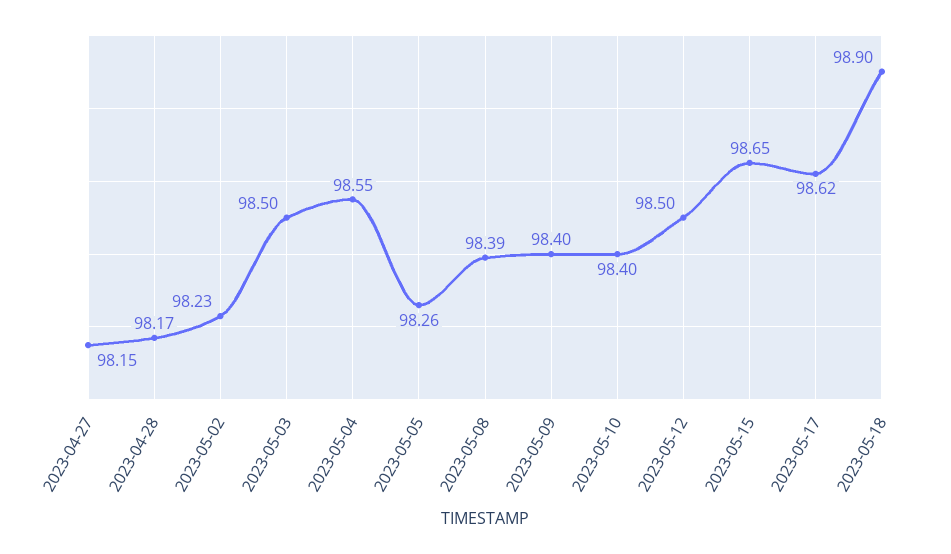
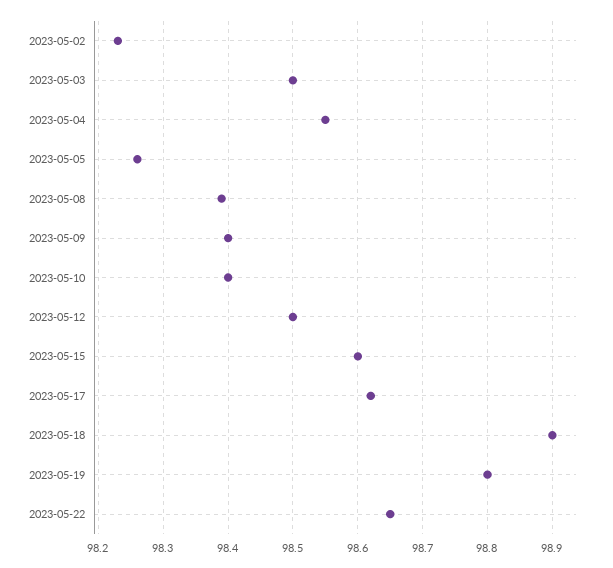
2023-04-27: 98.15 -> none
2023-04-28: 98.17 -> none
2023-05-15: 98.65 -> 98.6
2023-05-19: none -> 98.8
2023-05-22: none -> 98.65

